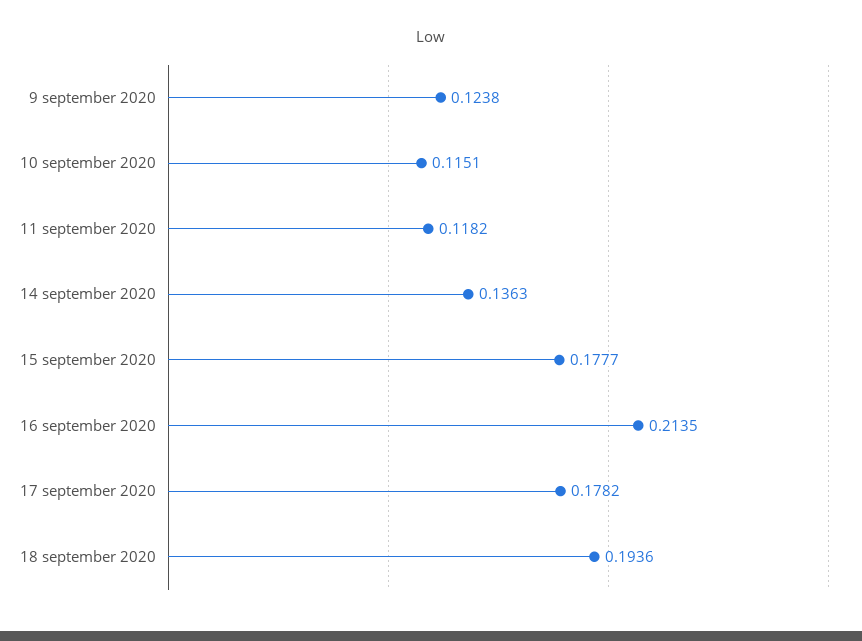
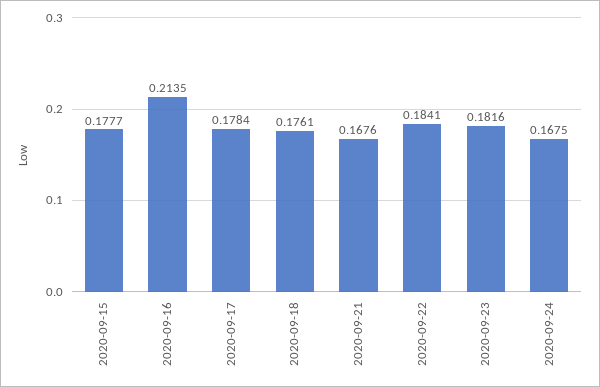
9 september 2020: 0.1238 -> none
10 september 2020: 0.1151 -> none
11 september 2020: 0.1182 -> none
14 september 2020: 0.1363 -> none
17 september 2020: 0.1782 -> 0.1784
18 september 2020: 0.1936 -> 0.1761
2020-09-21: none -> 0.1676
2020-09-22: none -> 0.1841
2020-09-23: none -> 0.1816
2020-09-24: none -> 0.1675

